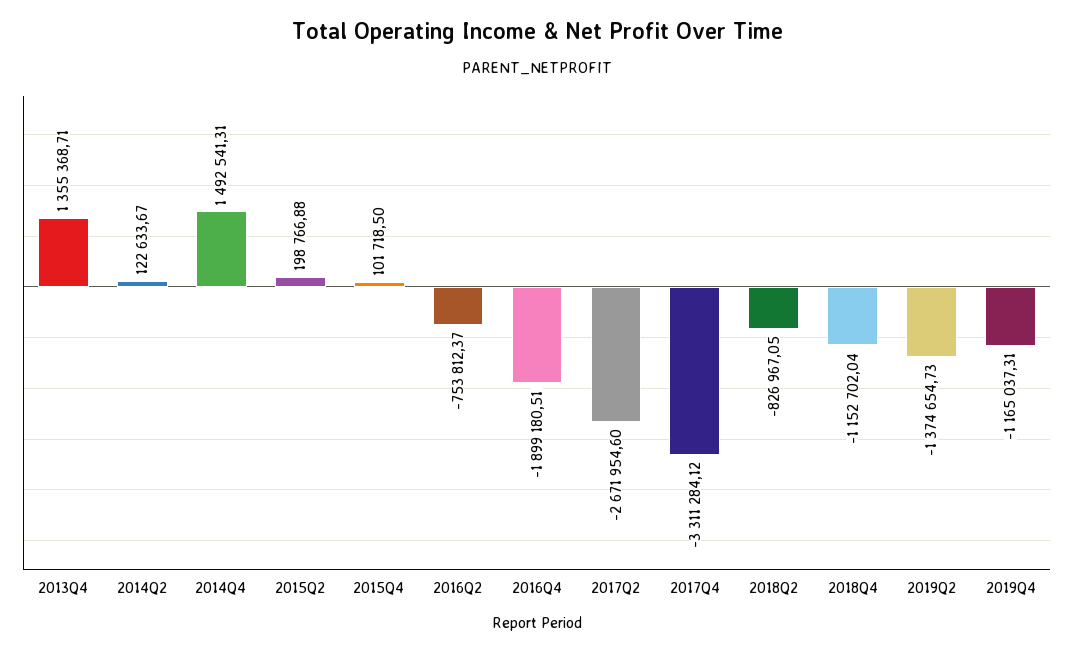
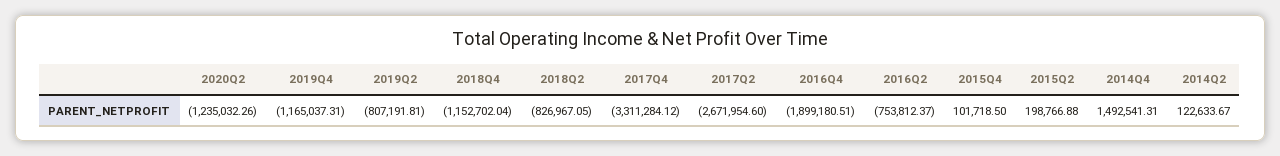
2013Q4: 1355368.71 -> none
2019Q2: -1374654.73 -> -807191.81
2020Q2: none -> -1235032.26

